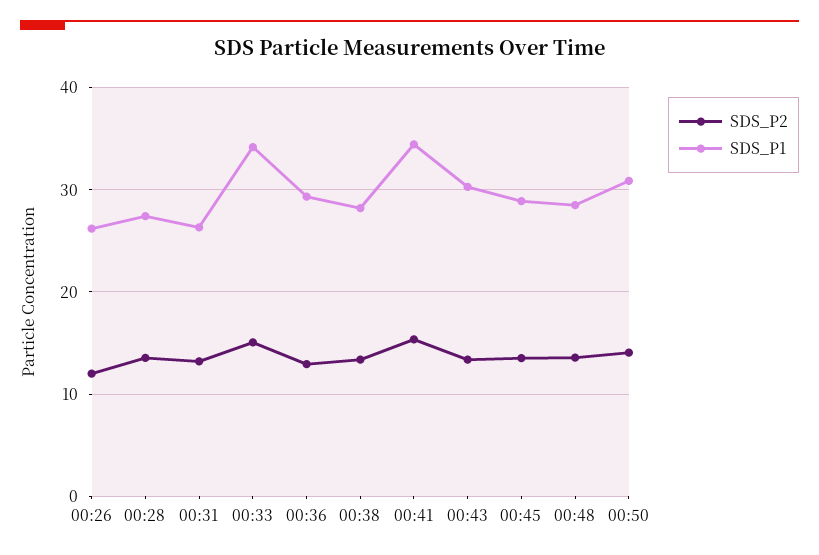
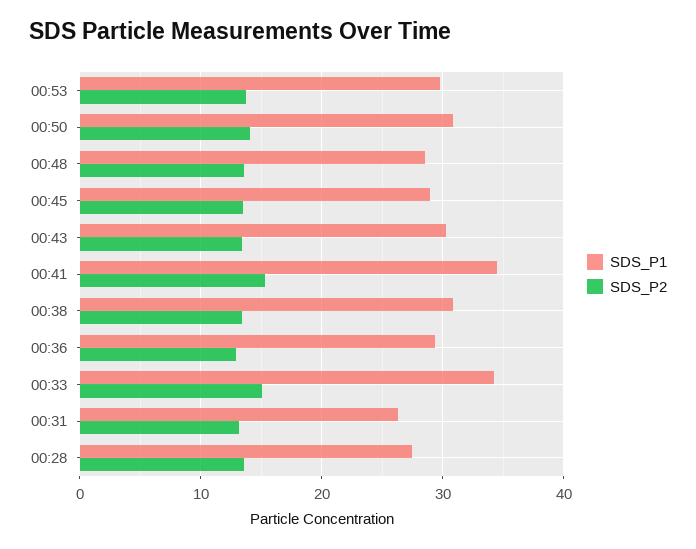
SDS_P2, 00:26: 12 -> none
SDS_P1, 00:26: 26 -> none
SDS_P1, 00:38: 28 -> 31
SDS_P1, 00:53: none -> 30
SDS_P2, 00:53: none -> 14

